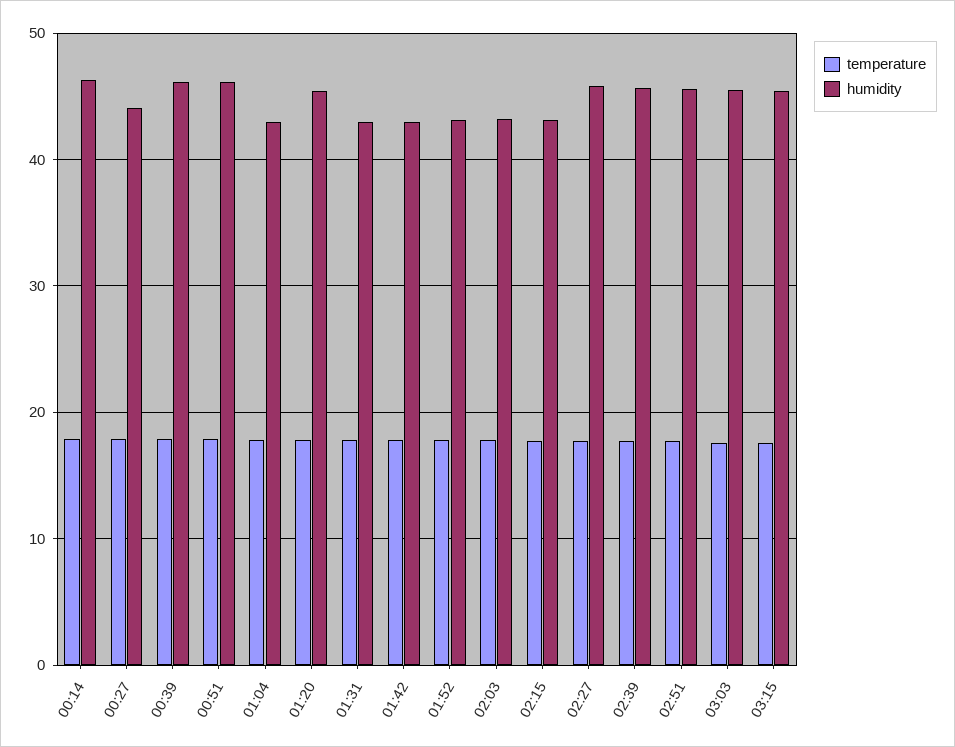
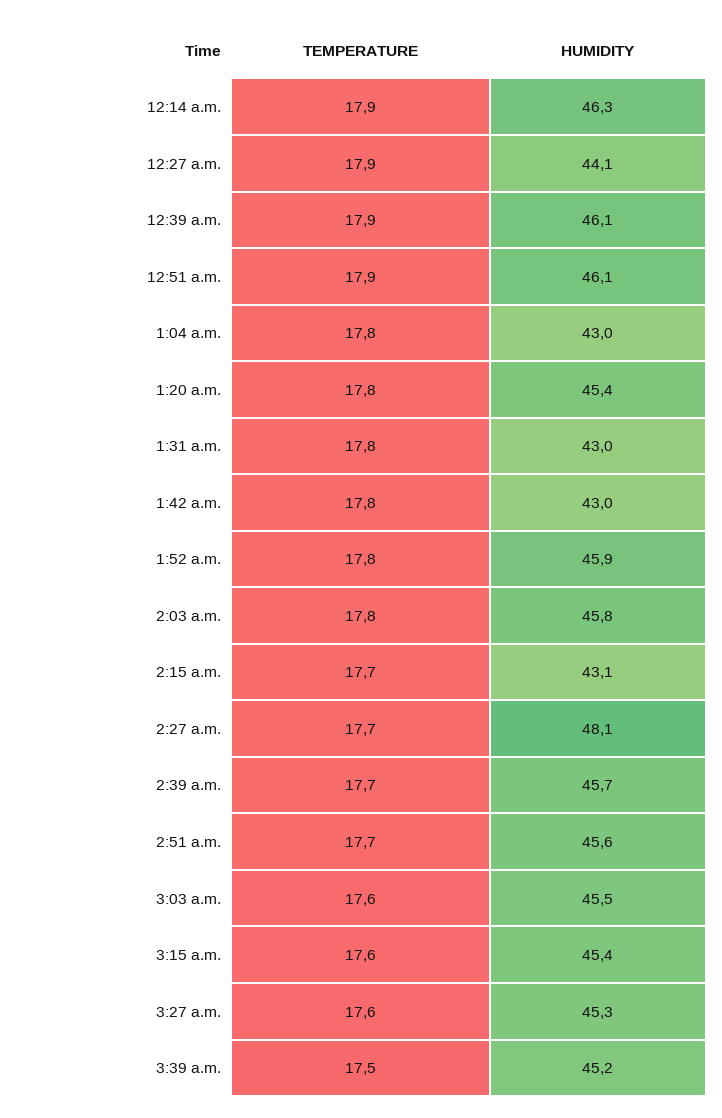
humidity, 01:52: 43 -> 45.9
humidity, 02:03: 43 -> 45.8
humidity, 02:27: 46 -> 48.1
temperature, 3:27 a.m.: none -> 17.6
humidity, 3:27 a.m.: none -> 45.3
temperature, 3:39 a.m.: none -> 17.5
humidity, 3:39 a.m.: none -> 45.2

